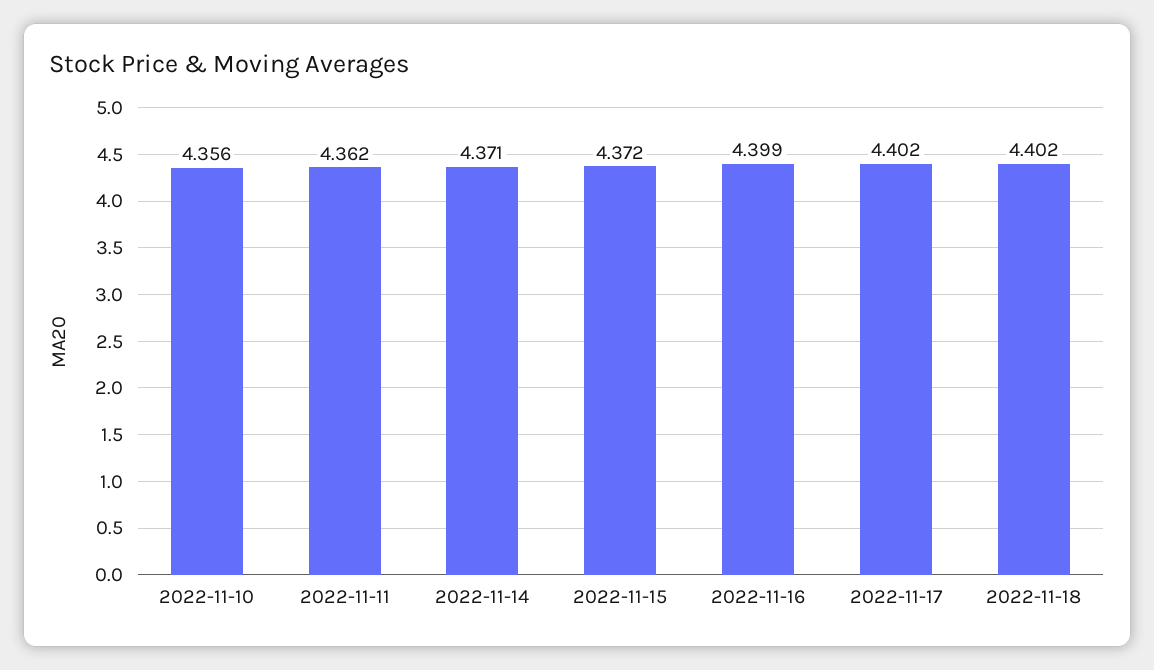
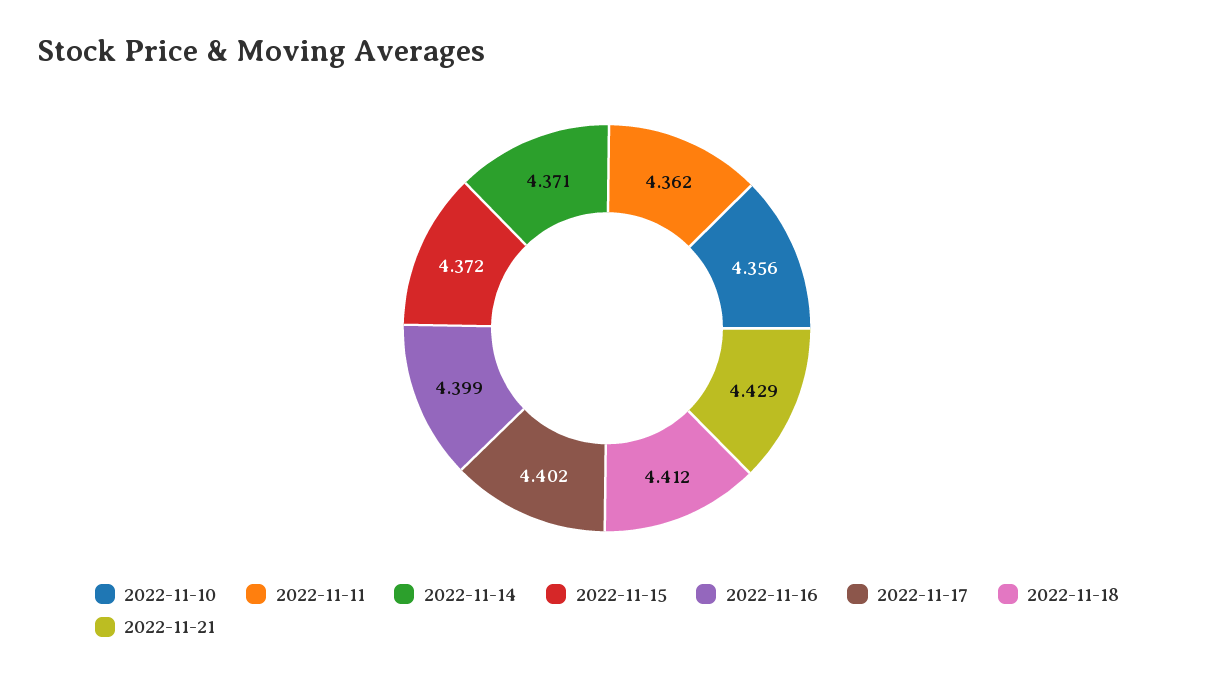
2022-11-18: 4.402 -> 4.412
2022-11-21: none -> 4.429

